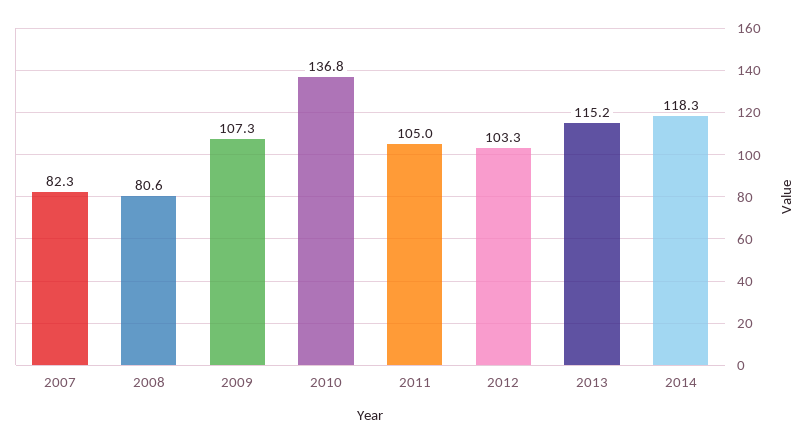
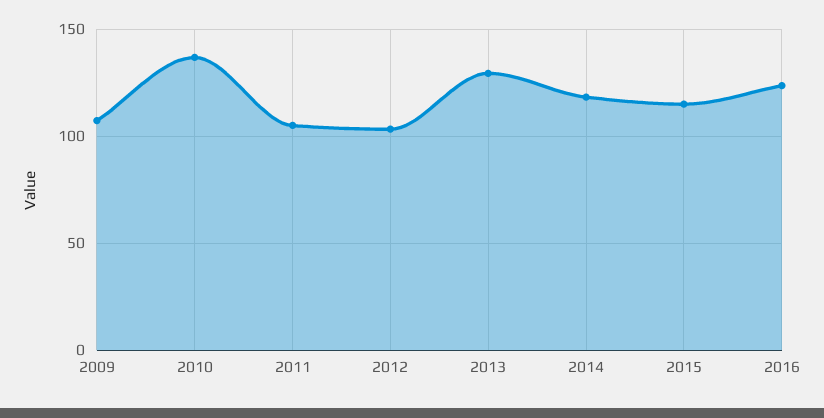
2007: 82.3 -> none
2008: 80.6 -> none
2013: 115.2 -> 130
2015: none -> 115
2016: none -> 125

